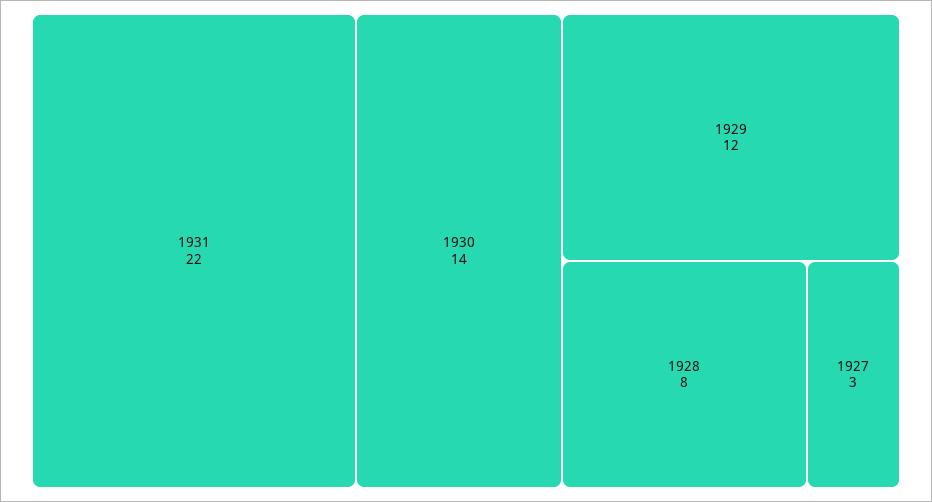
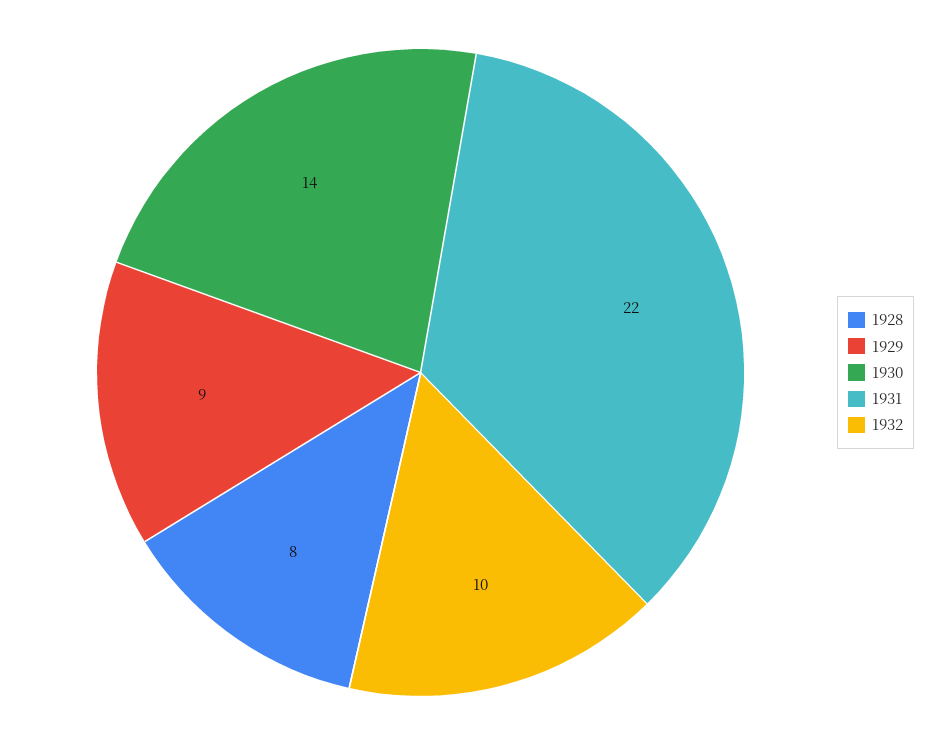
1929: 12 -> 9
1927: 3 -> none
1932: none -> 10

